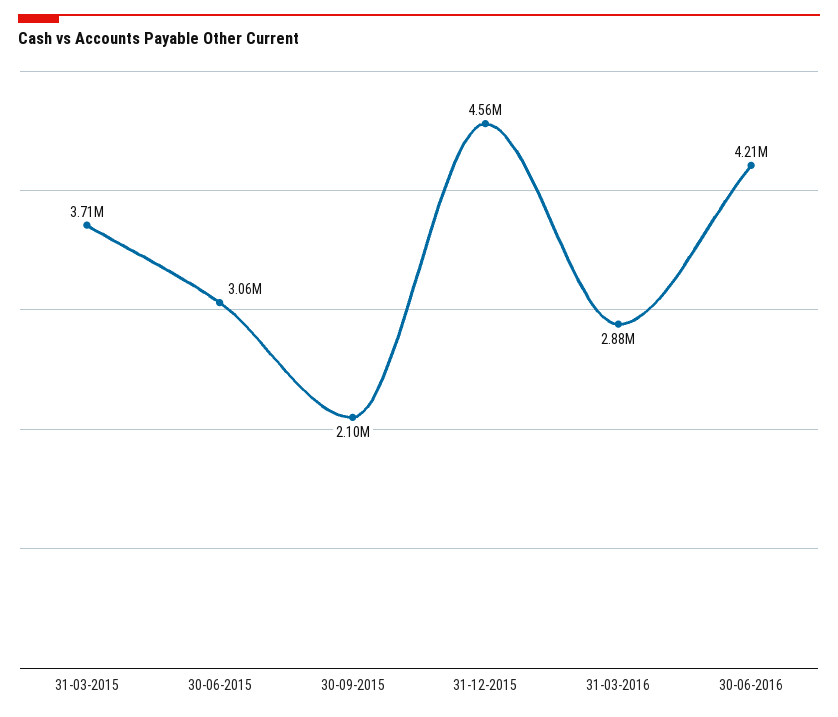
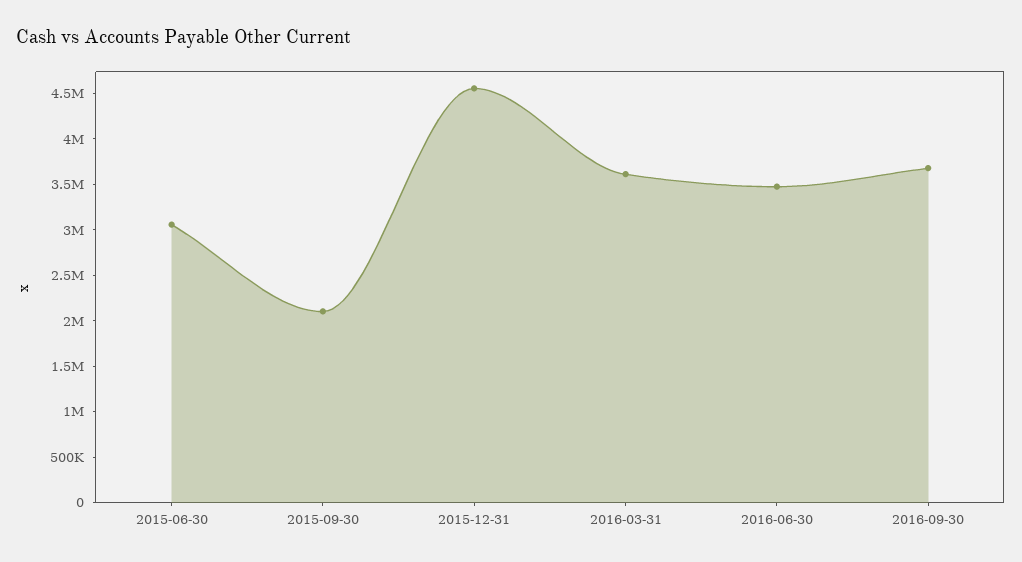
31-03-2015: 3710000 -> none
31-03-2016: 2880000 -> 3600000
30-06-2016: 4210000 -> 3500000
2016-09-30: none -> 3700000

